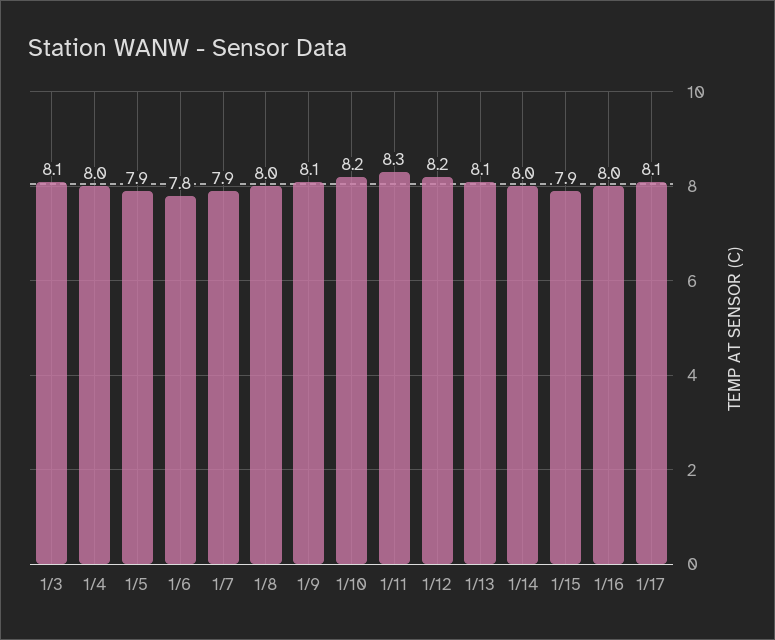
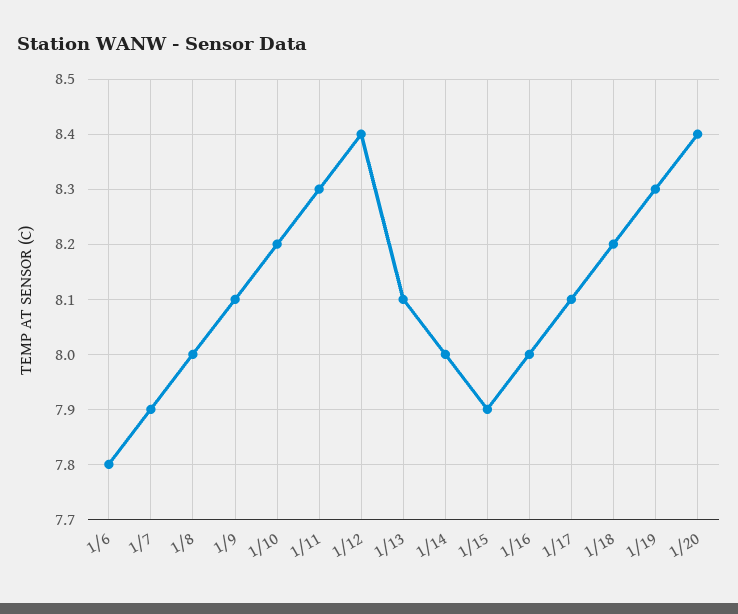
1/3: 8.1 -> none
1/4: 8 -> none
1/5: 7.9 -> none
1/12: 8.2 -> 8.4
1/18: none -> 8.2
1/19: none -> 8.3
1/20: none -> 8.4

